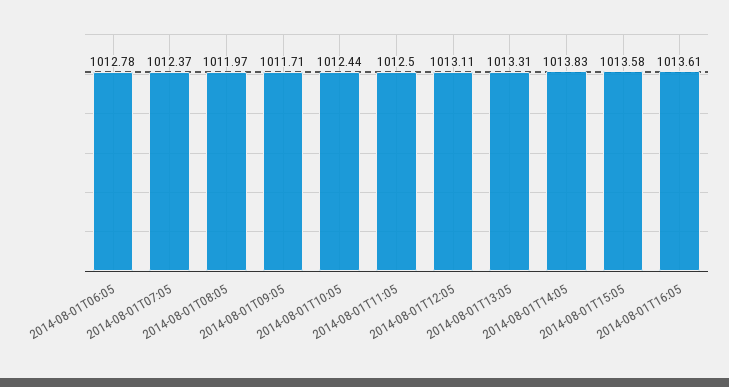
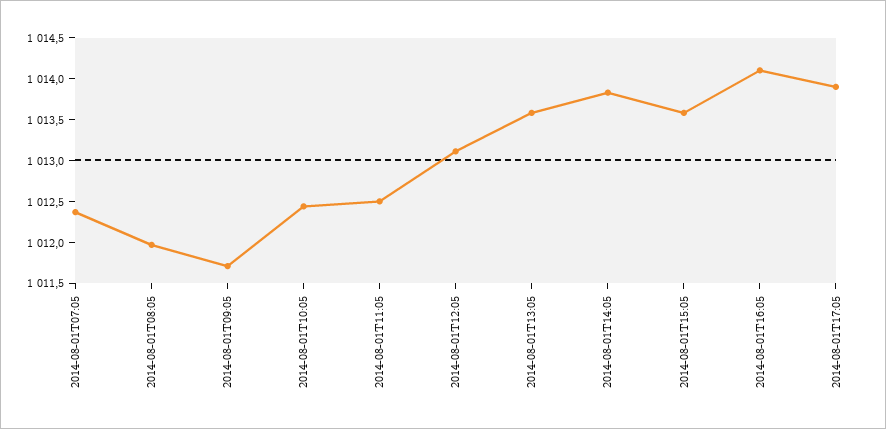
2014-08-01T06:05: 1012.78 -> none
2014-08-01T13:05: 1013.31 -> 1013.6
2014-08-01T16:05: 1013.61 -> 1014.1
2014-08-01T17:05: none -> 1013.9

